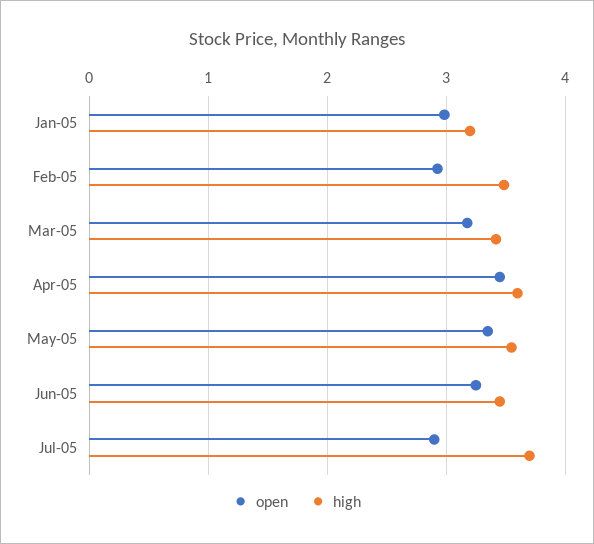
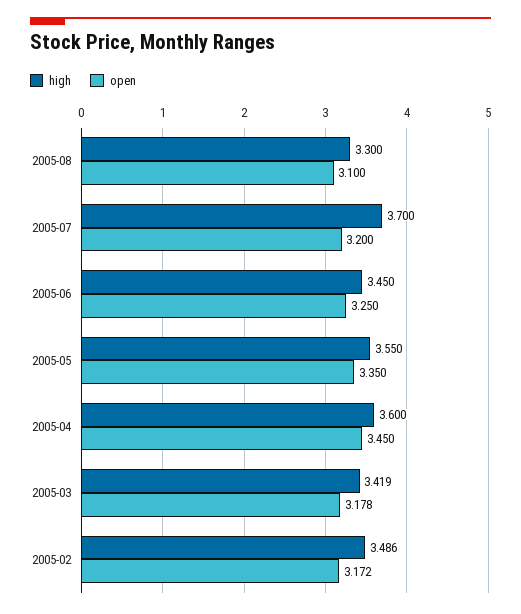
open, Jan-05: 3 -> none
high, Jan-05: 3.2 -> none
open, Feb-05: 2.9 -> 3.172
open, Jul-05: 2.9 -> 3.2
high, 2005-08: none -> 3.3
open, 2005-08: none -> 3.1

